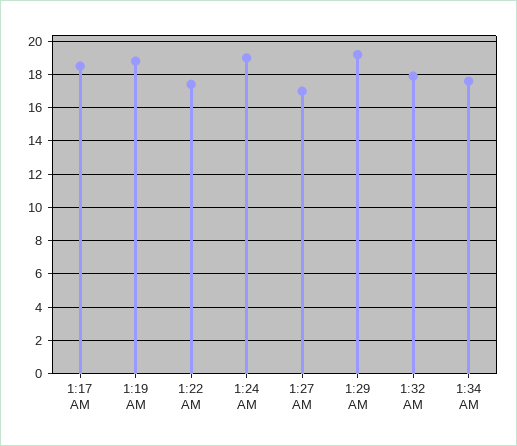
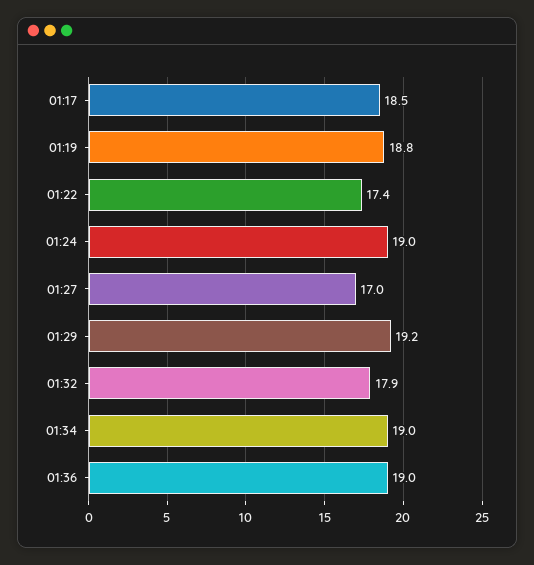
1:34 AM: 17.5 -> 19
01:36: none -> 19

